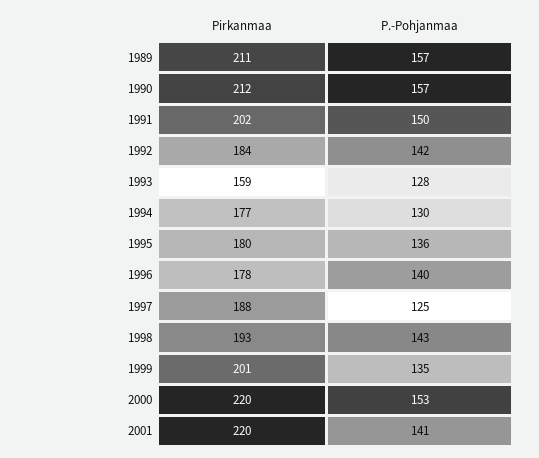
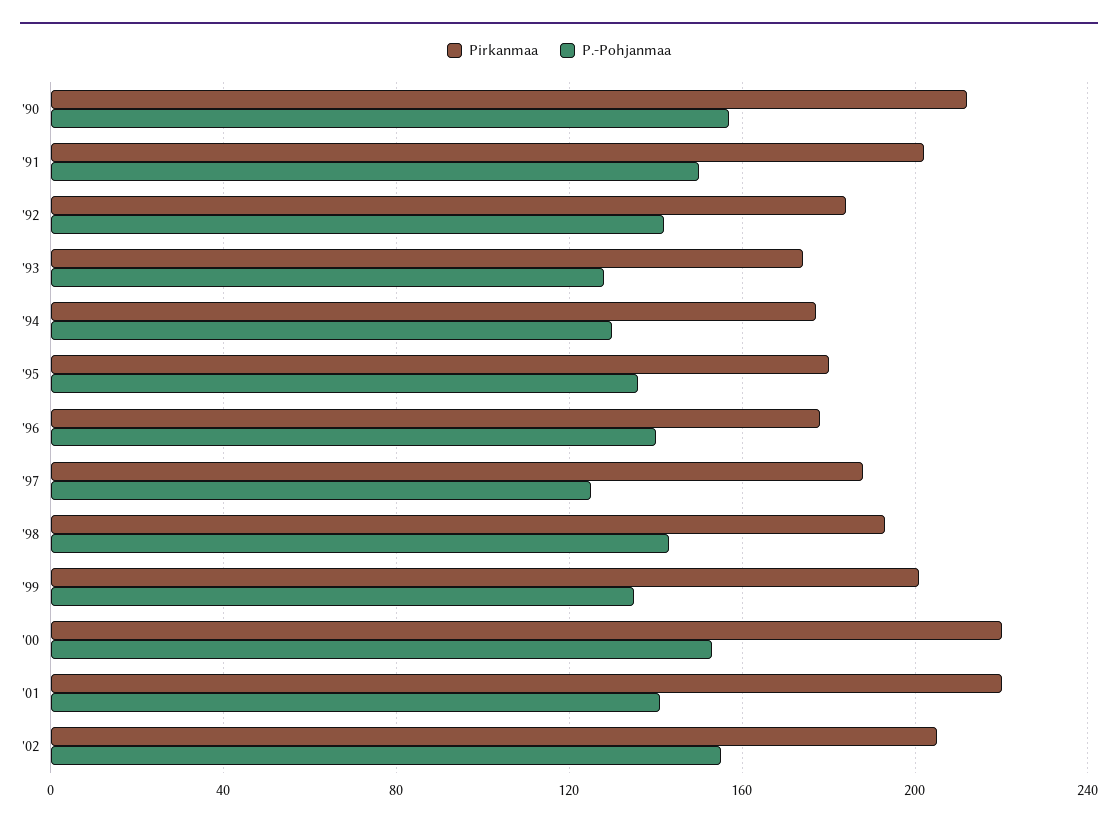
Pirkanmaa, 1989: 211 -> none
P.-Pohjanmaa, 1989: 157 -> none
Pirkanmaa, 1993: 159 -> 175
Pirkanmaa, '02: none -> 205
P.-Pohjanmaa, '02: none -> 155

